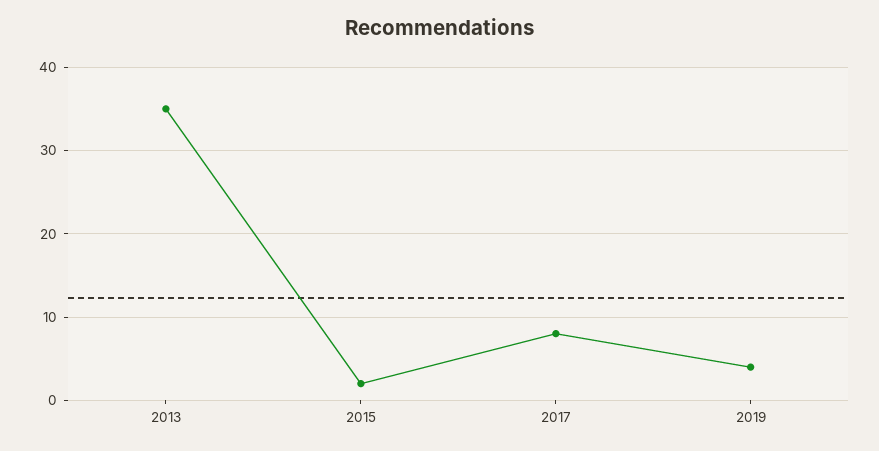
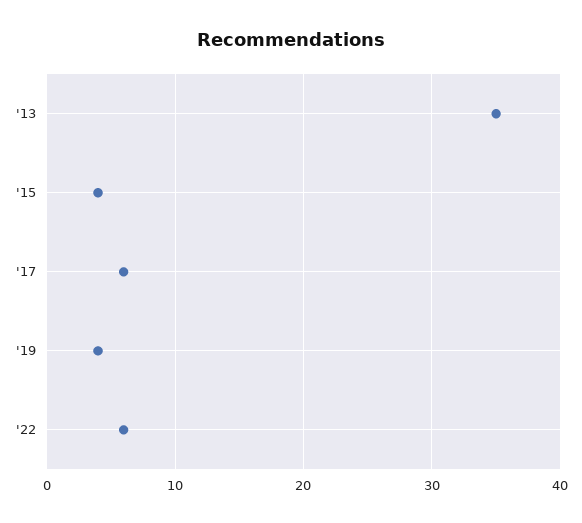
2015: 2 -> 4
2017: 8 -> 6
'22: none -> 6

